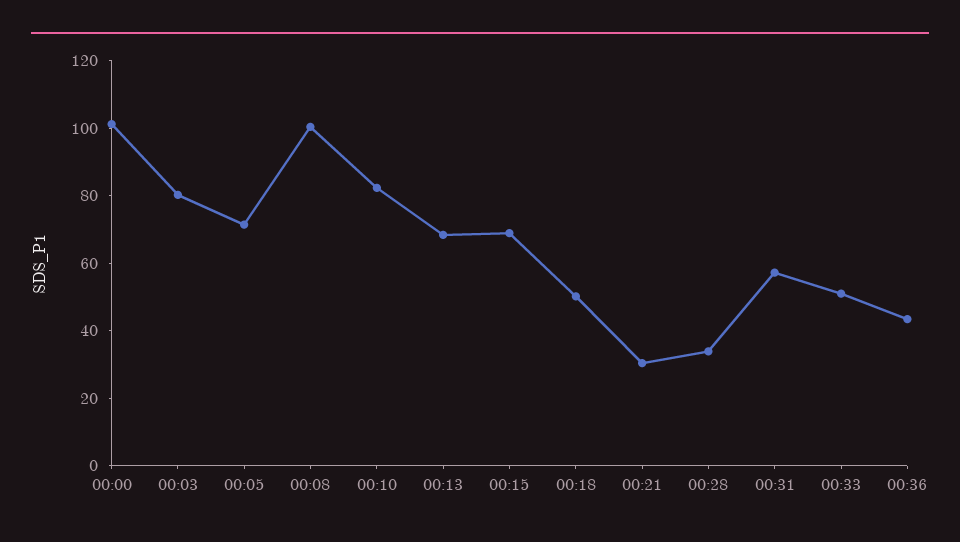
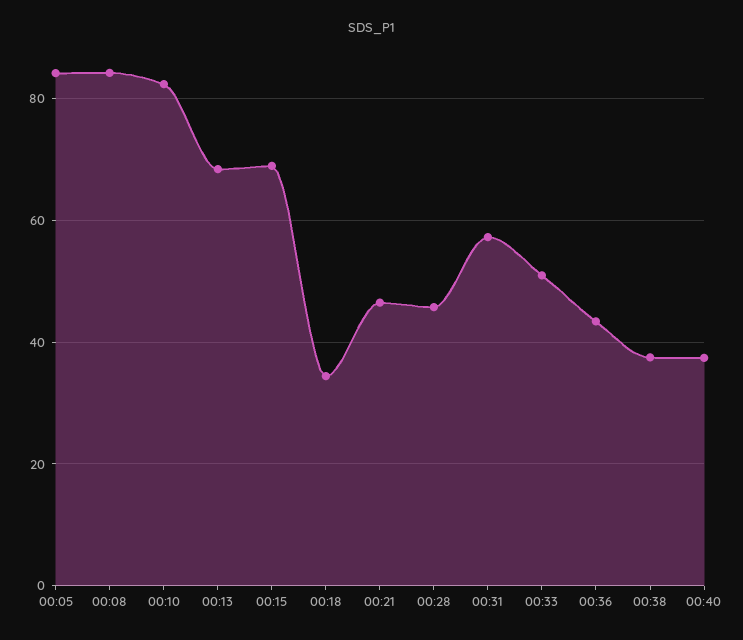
00:00: 100 -> none
00:03: 80 -> none
00:05: 70 -> 84
00:08: 100 -> 84
00:18: 50 -> 34
00:21: 30 -> 46
00:28: 35 -> 46
00:38: none -> 38
00:40: none -> 38

